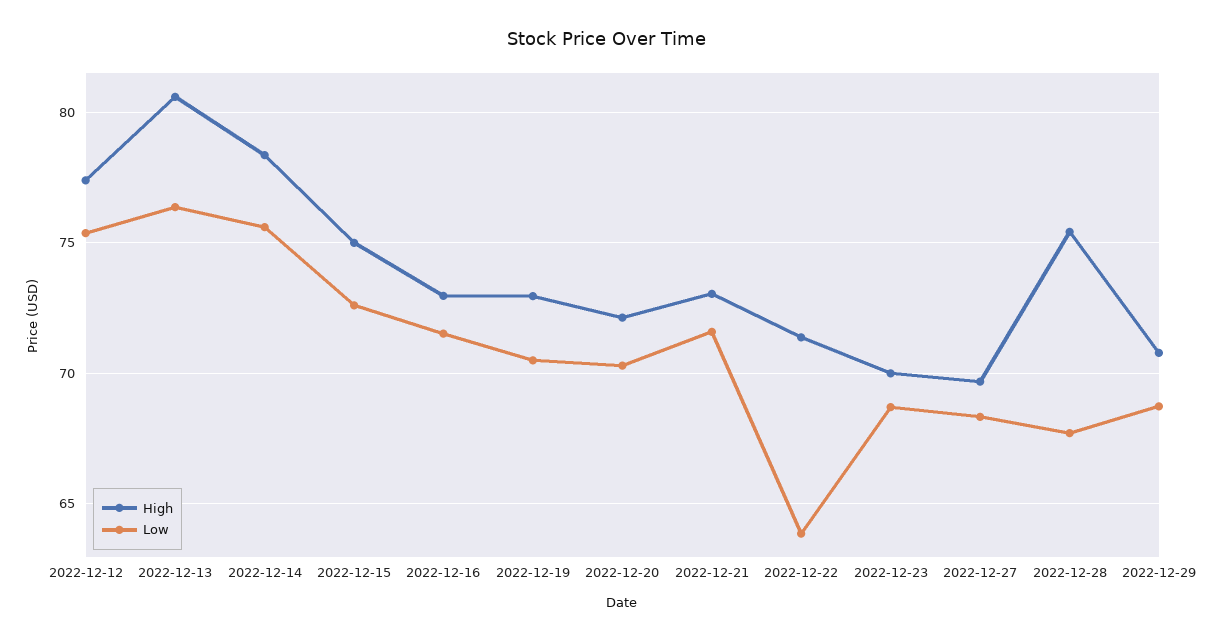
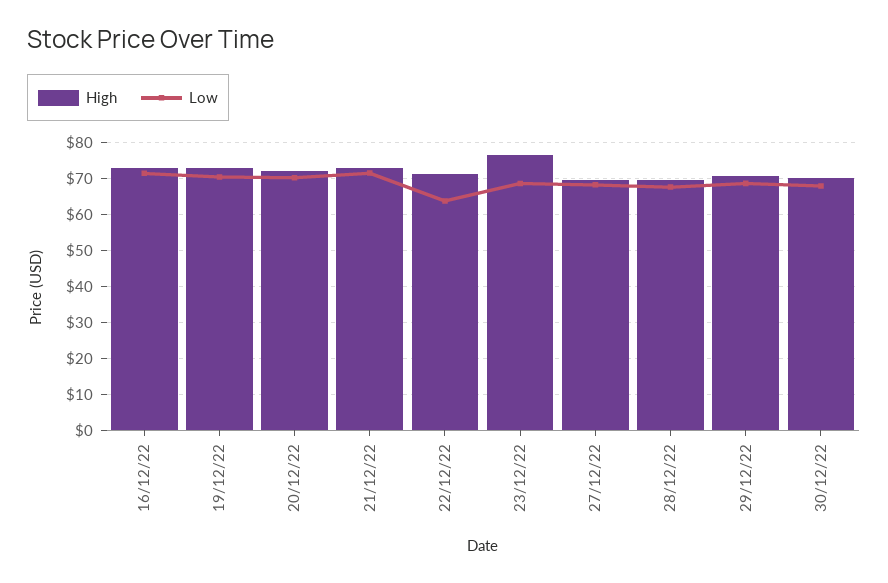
High, 2022-12-12: 77.5 -> none
Low, 2022-12-12: 75.5 -> none
High, 2022-12-13: 80.5 -> none
Low, 2022-12-13: 76.5 -> none
High, 2022-12-14: 78.5 -> none
Low, 2022-12-14: 75.5 -> none
High, 2022-12-15: 75 -> none
Low, 2022-12-15: 72.5 -> none
High, 2022-12-23: 70 -> 76
High, 2022-12-28: 75.5 -> 70
High, 30/12/22: none -> 70
Low, 30/12/22: none -> 68

